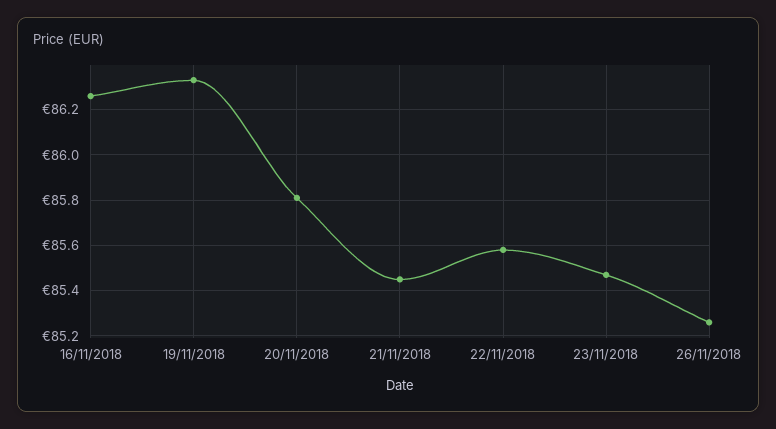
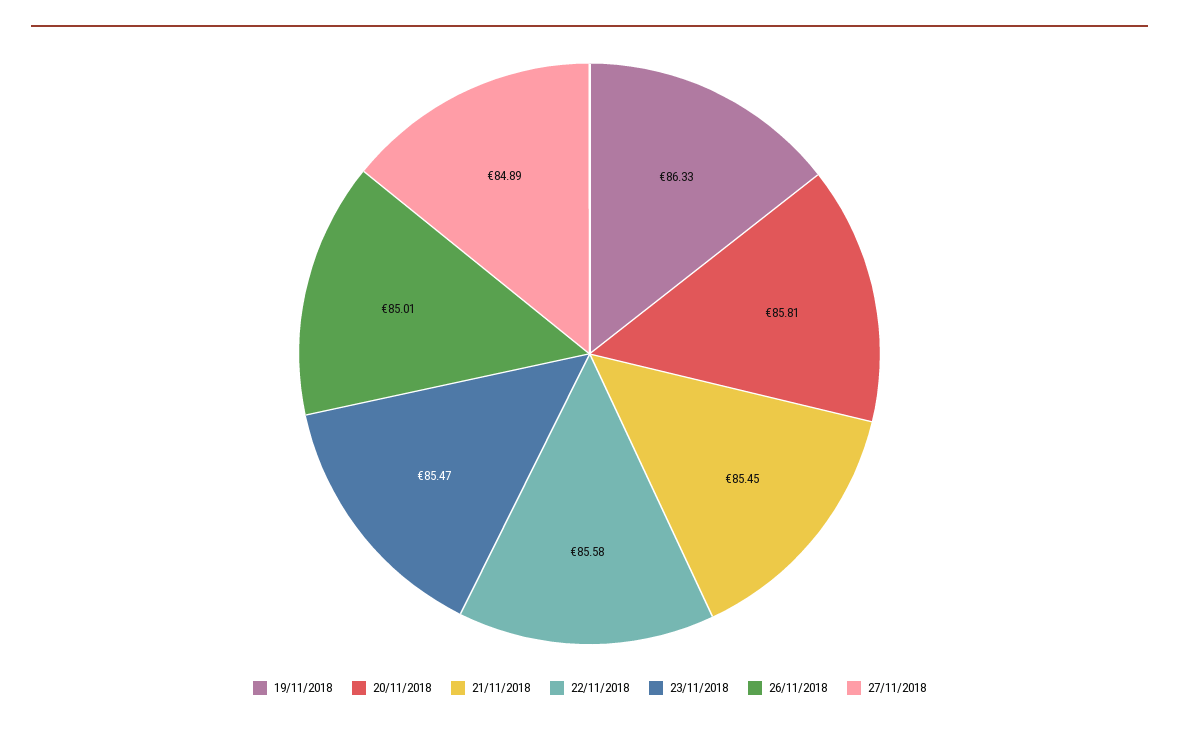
16/11/2018: 86.25 -> none
26/11/2018: 85.25 -> 85.01
27/11/2018: none -> 84.89

